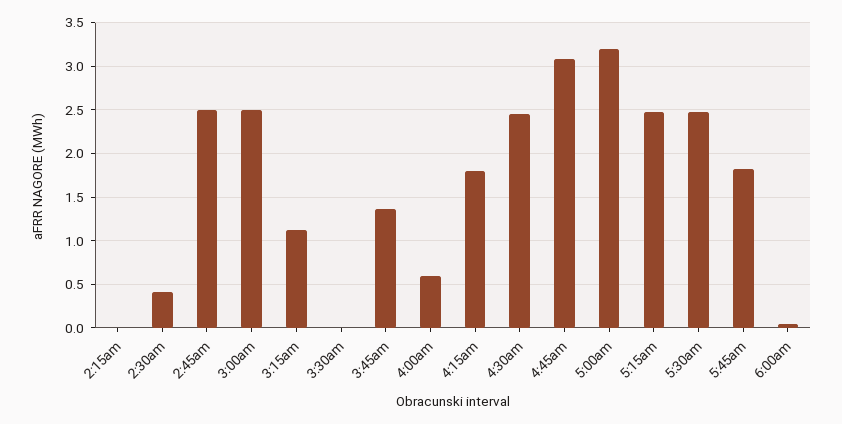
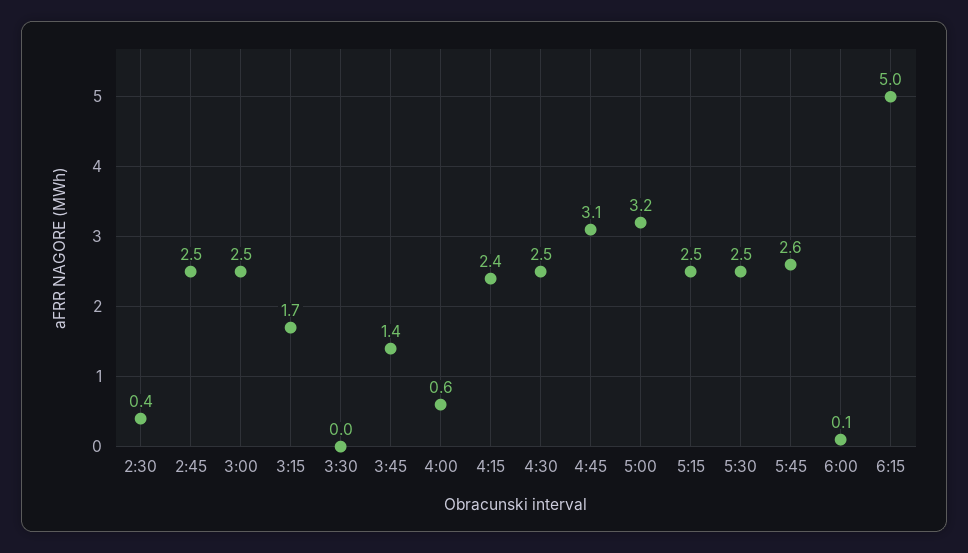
2:15am: 0 -> none
3:15am: 1.1 -> 1.7
4:15am: 1.8 -> 2.4
5:45am: 1.8 -> 2.6
6:15: none -> 5

